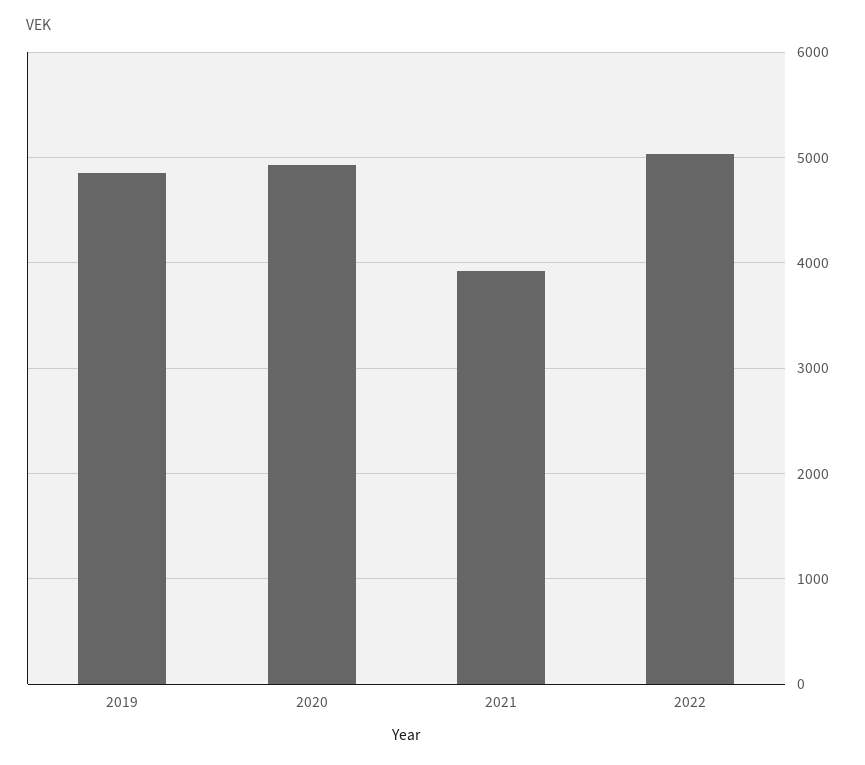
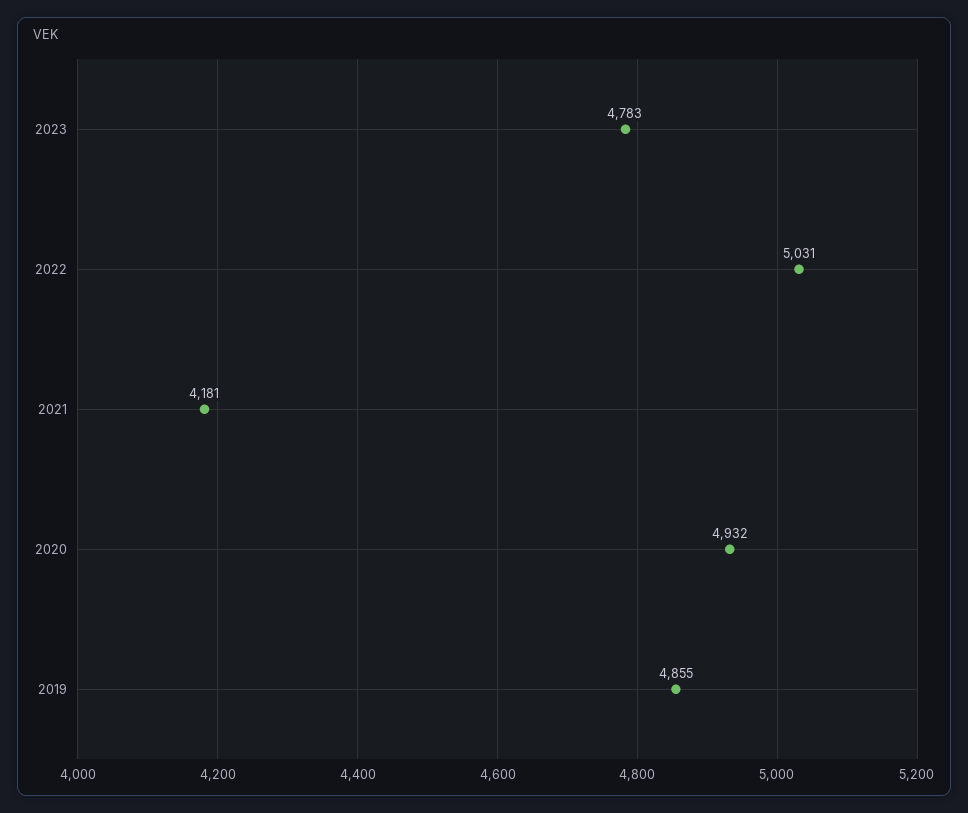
2021: 3900 -> 4181
2023: none -> 4783

